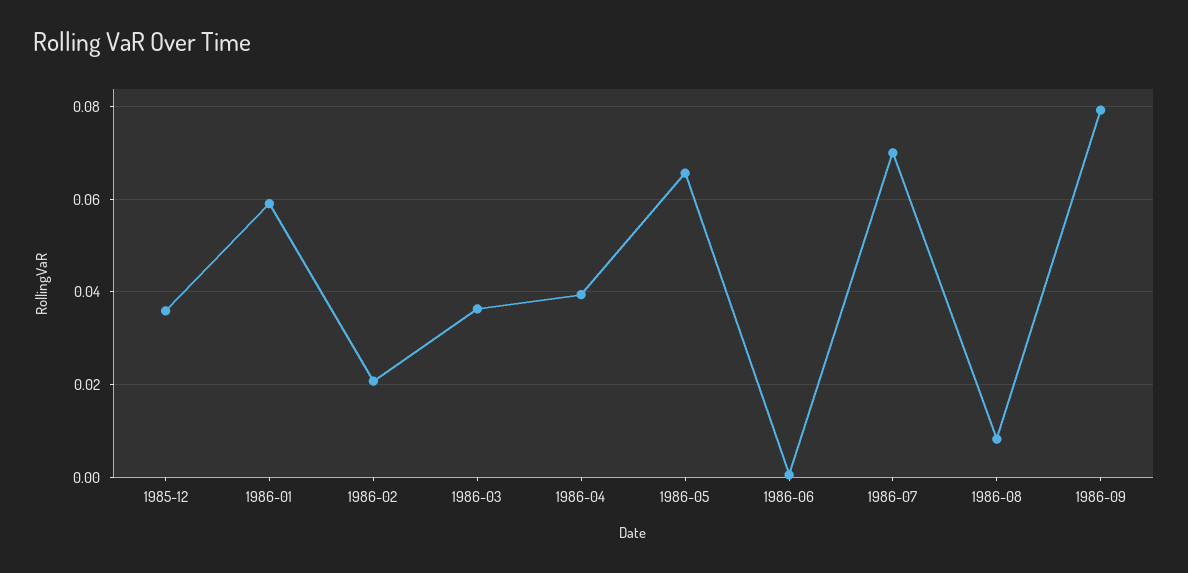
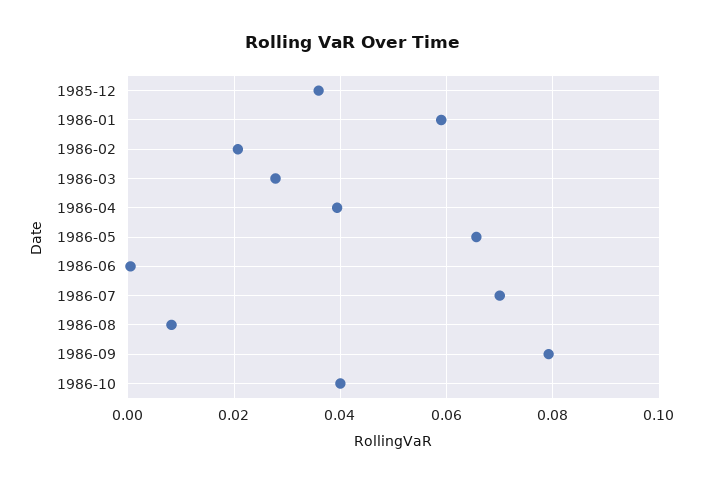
1986-03: 0.036 -> 0.028
1986-10: none -> 0.04

